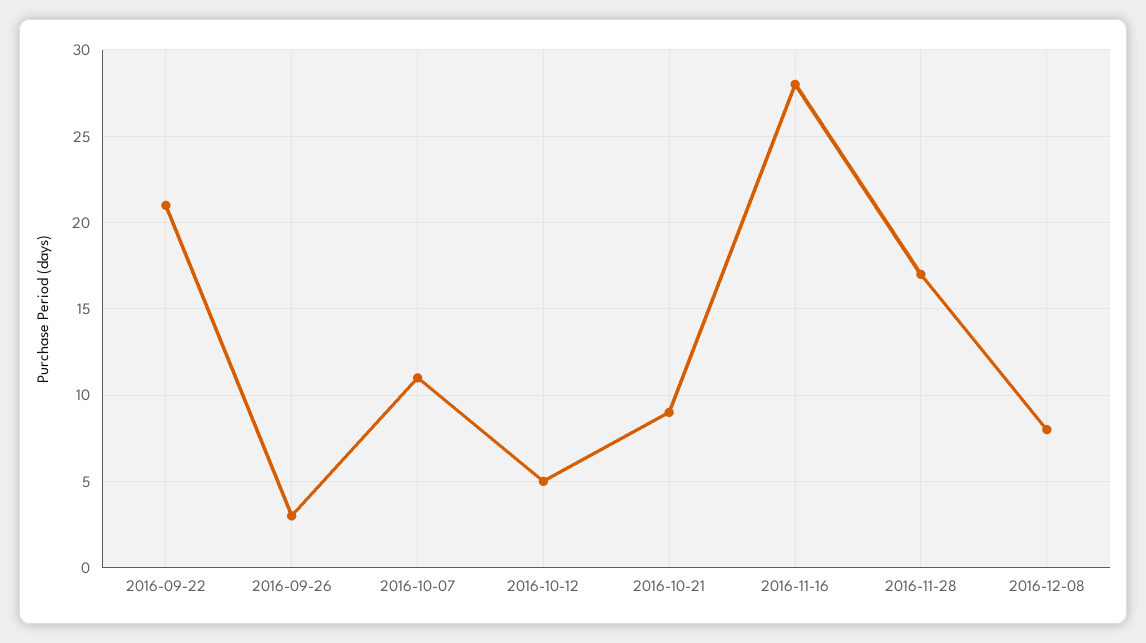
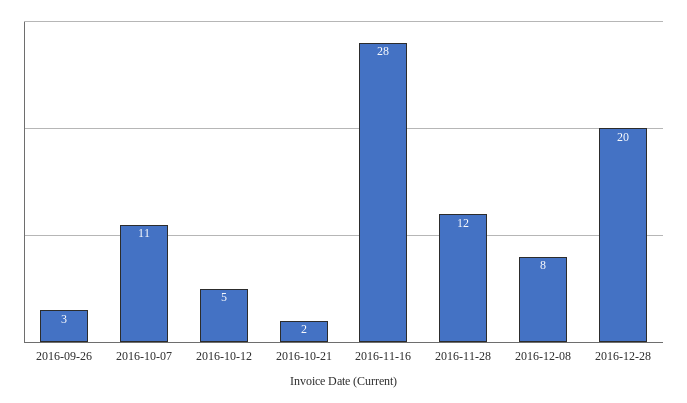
2016-09-22: 21 -> none
2016-10-21: 9 -> 2
2016-11-28: 17 -> 12
2016-12-28: none -> 20

